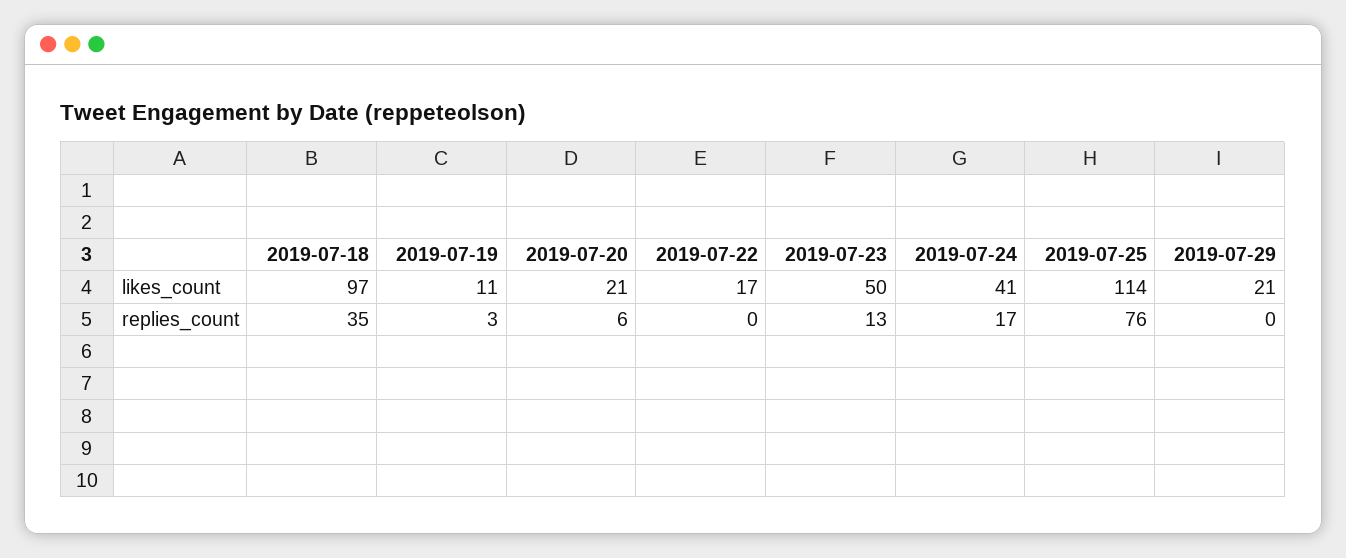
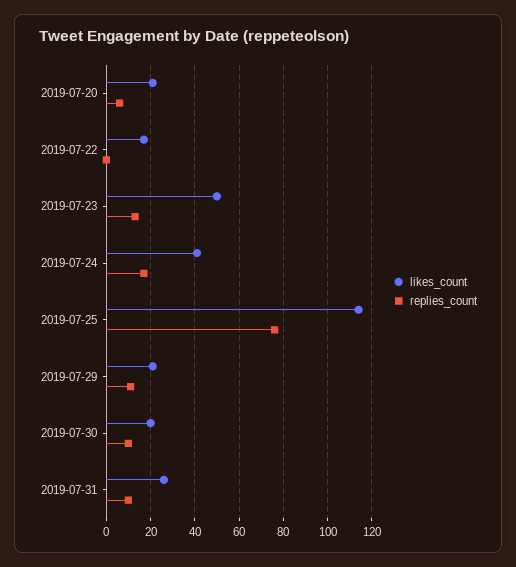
likes_count, 2019-07-18: 97 -> none
likes_count, 2019-07-19: 11 -> none
replies_count, 2019-07-18: 35 -> none
replies_count, 2019-07-19: 3 -> none
replies_count, 2019-07-29: 0 -> 10
likes_count, 2019-07-30: none -> 20
replies_count, 2019-07-30: none -> 10
likes_count, 2019-07-31: none -> 25
replies_count, 2019-07-31: none -> 10

